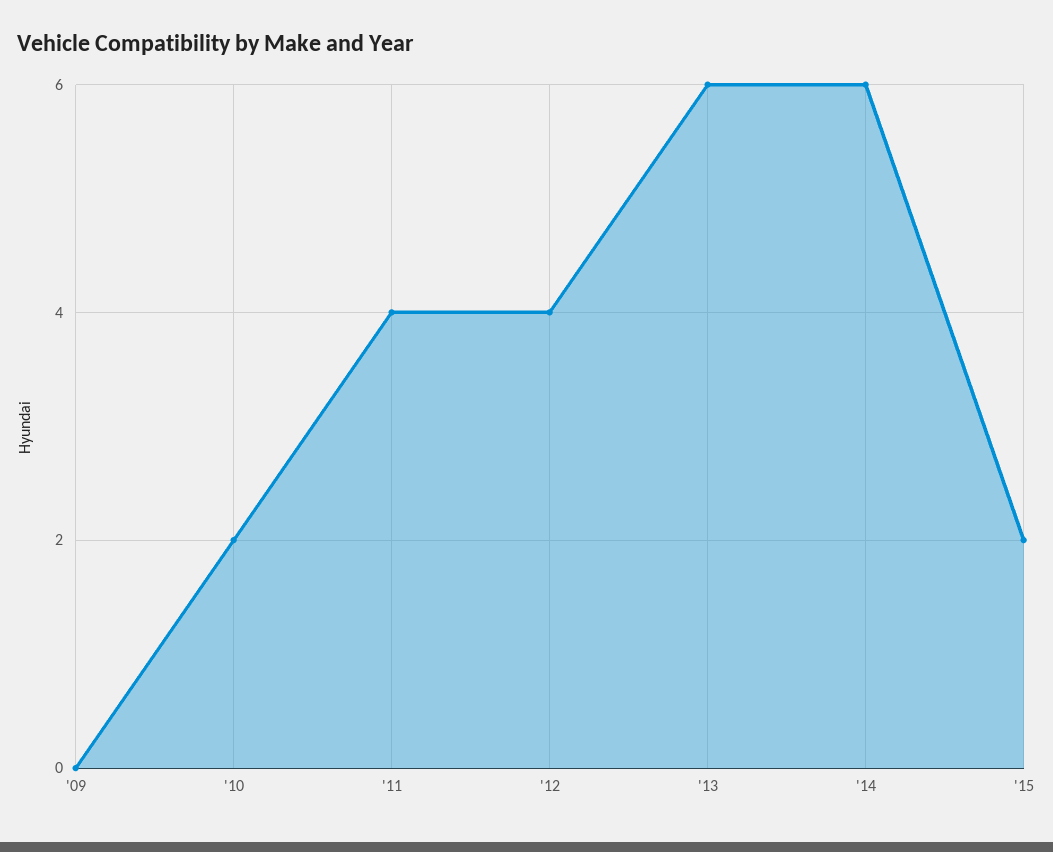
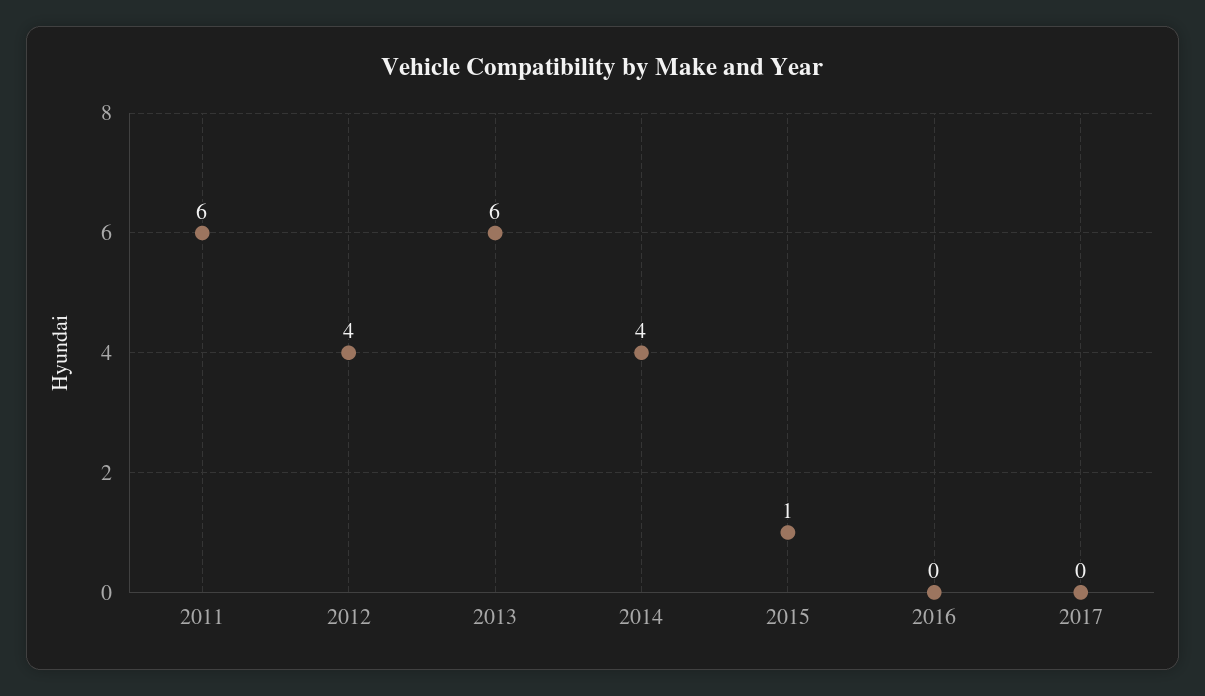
'09: 0 -> none
'10: 2 -> none
'11: 4 -> 6
'14: 6 -> 4
'15: 2 -> 1
2016: none -> 0
2017: none -> 0

